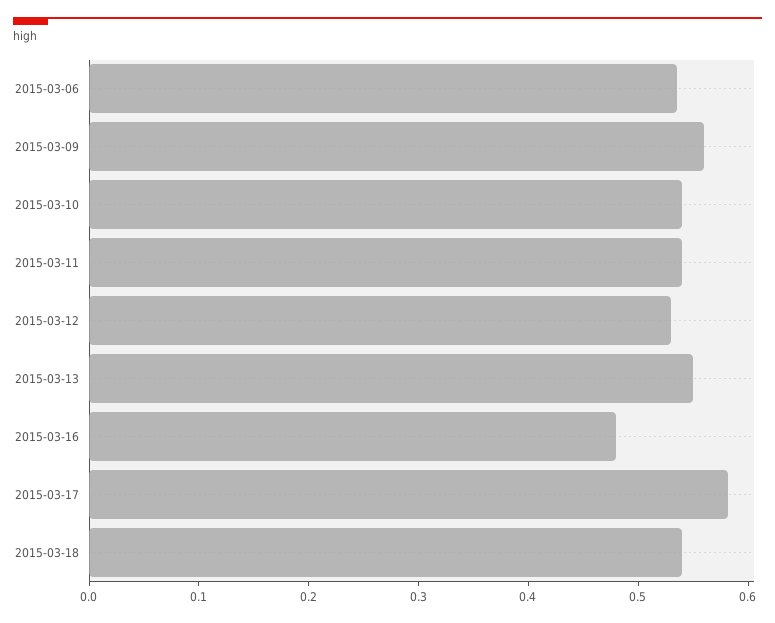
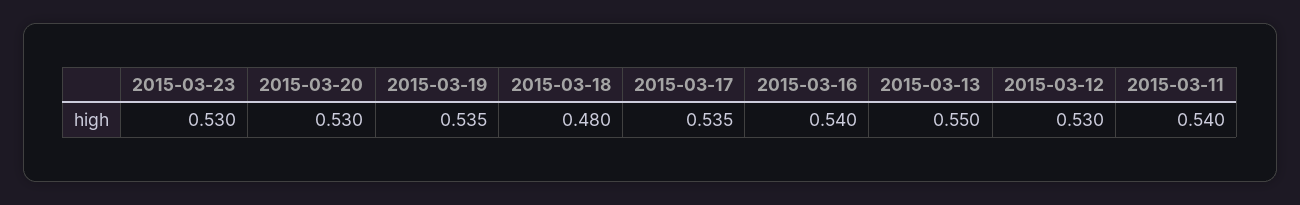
2015-03-06: 0.54 -> none
2015-03-09: 0.56 -> none
2015-03-10: 0.54 -> none
2015-03-16: 0.48 -> 0.54
2015-03-17: 0.58 -> 0.535
2015-03-18: 0.54 -> 0.48
2015-03-23: none -> 0.53
2015-03-20: none -> 0.53
2015-03-19: none -> 0.535

